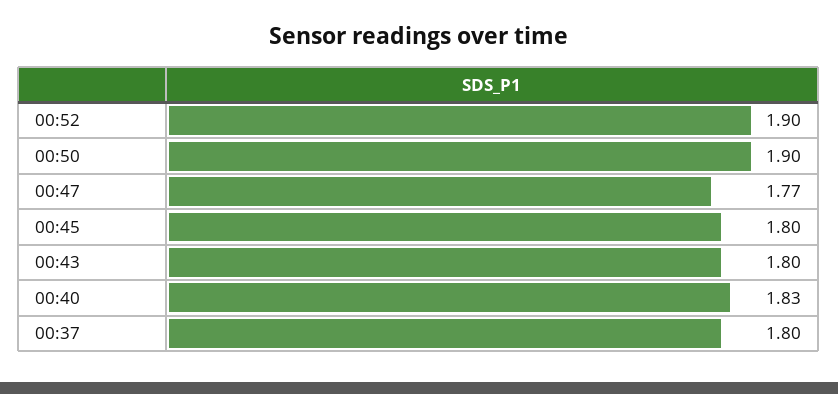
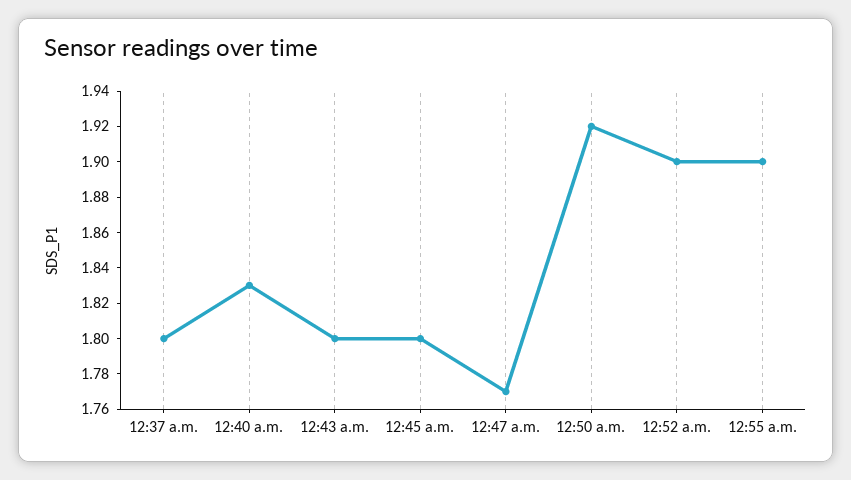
00:50: 1.9 -> 1.92
12:55 a.m.: none -> 1.9

